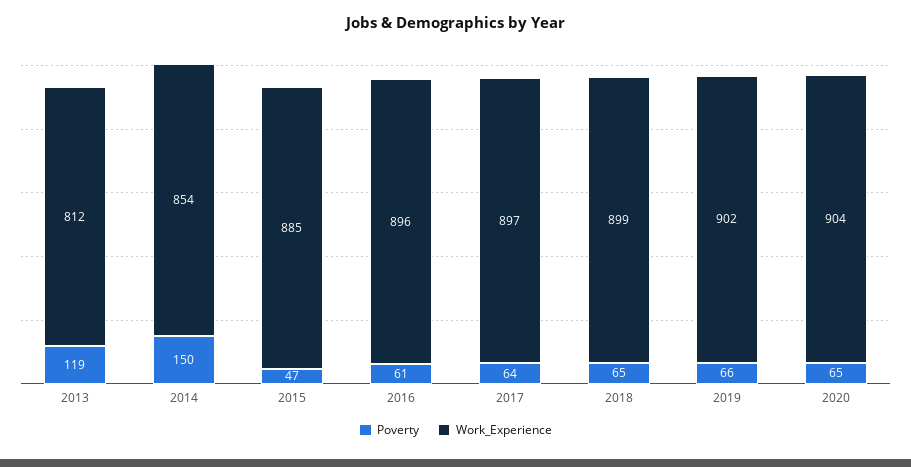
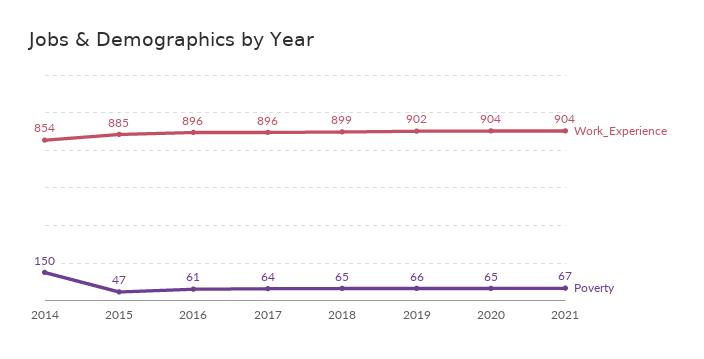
Poverty, 2013: 119 -> none
Work_Experience, 2013: 812 -> none
Work_Experience, 2017: 897 -> 896
Work_Experience, 2021: none -> 904
Poverty, 2021: none -> 67

